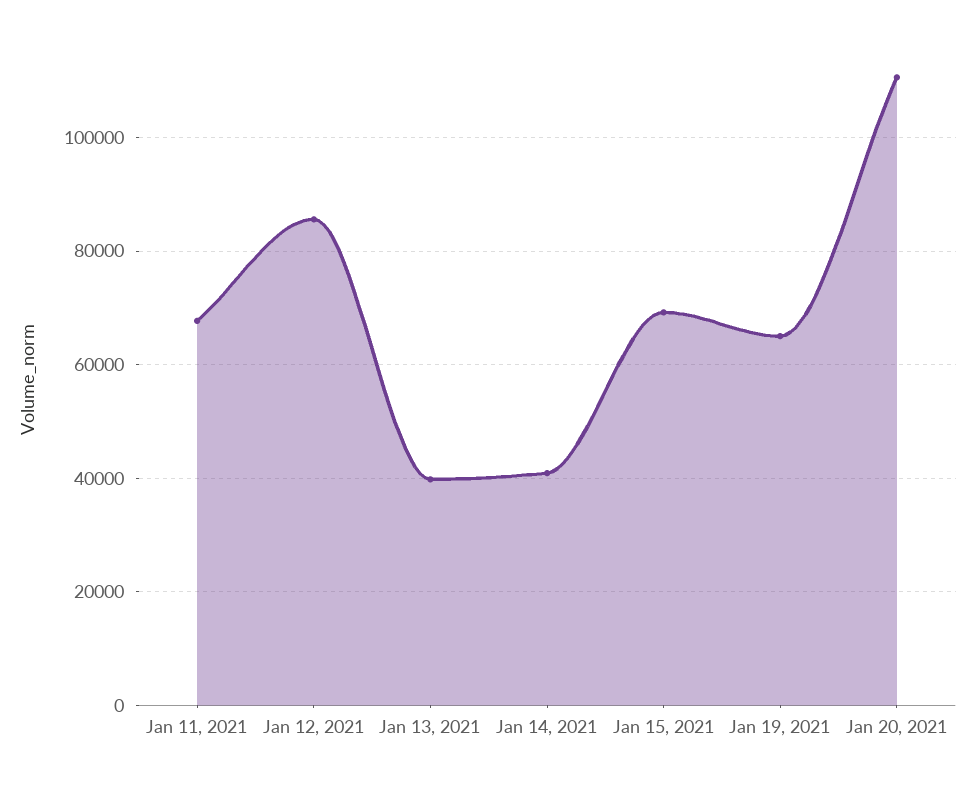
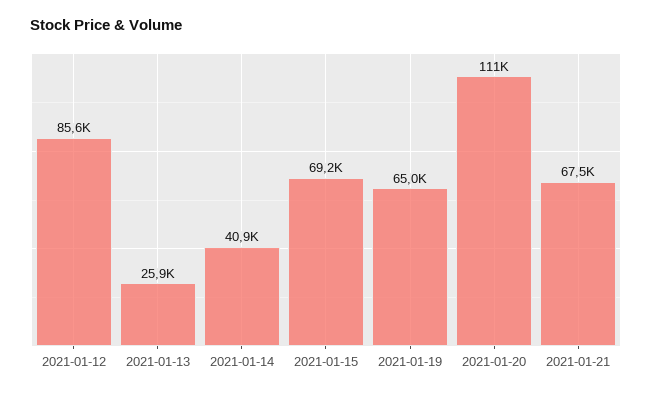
Jan 11, 2021: 68000 -> none
Jan 13, 2021: 40000 -> 25900
2021-01-21: none -> 67500

